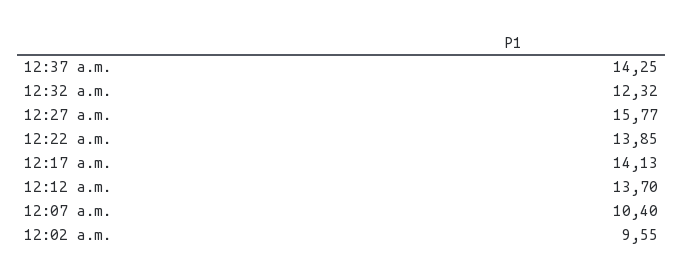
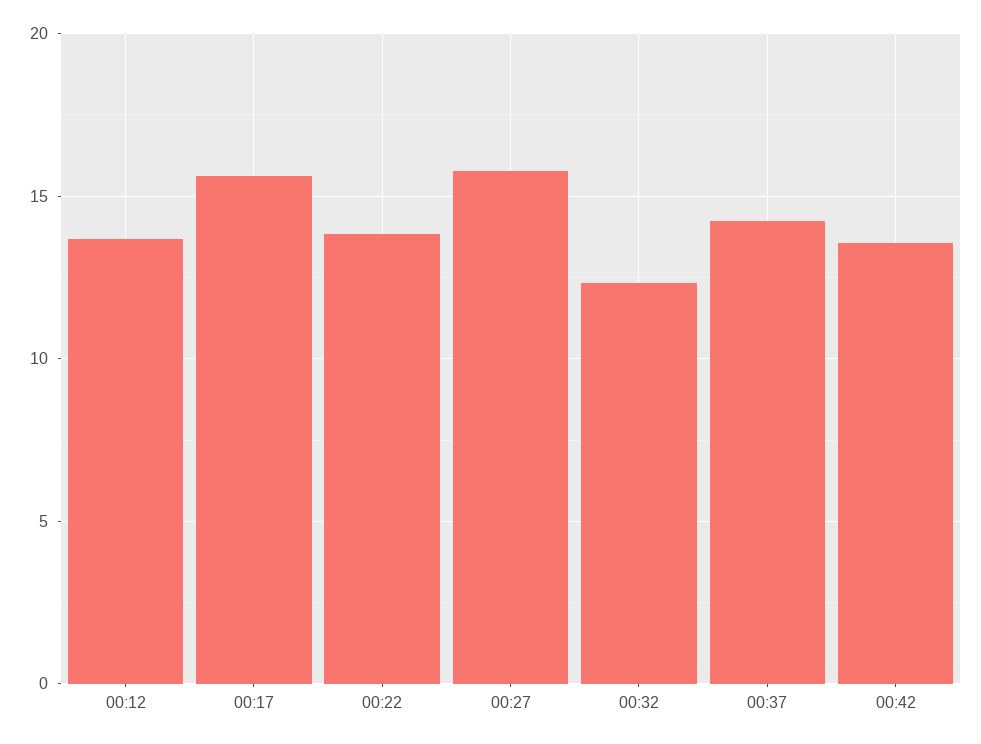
12:17 a.m.: 14.13 -> 15.5
12:07 a.m.: 10.4 -> none
12:02 a.m.: 9.55 -> none
00:42: none -> 13.5

